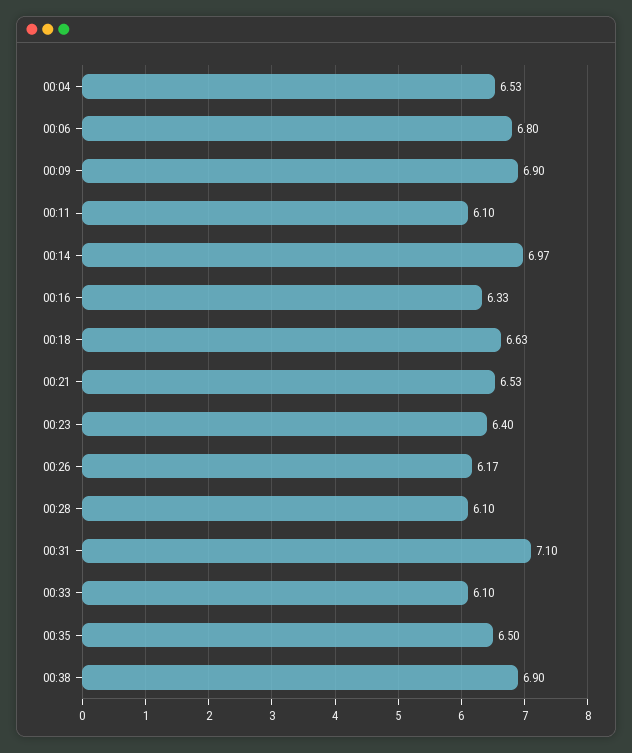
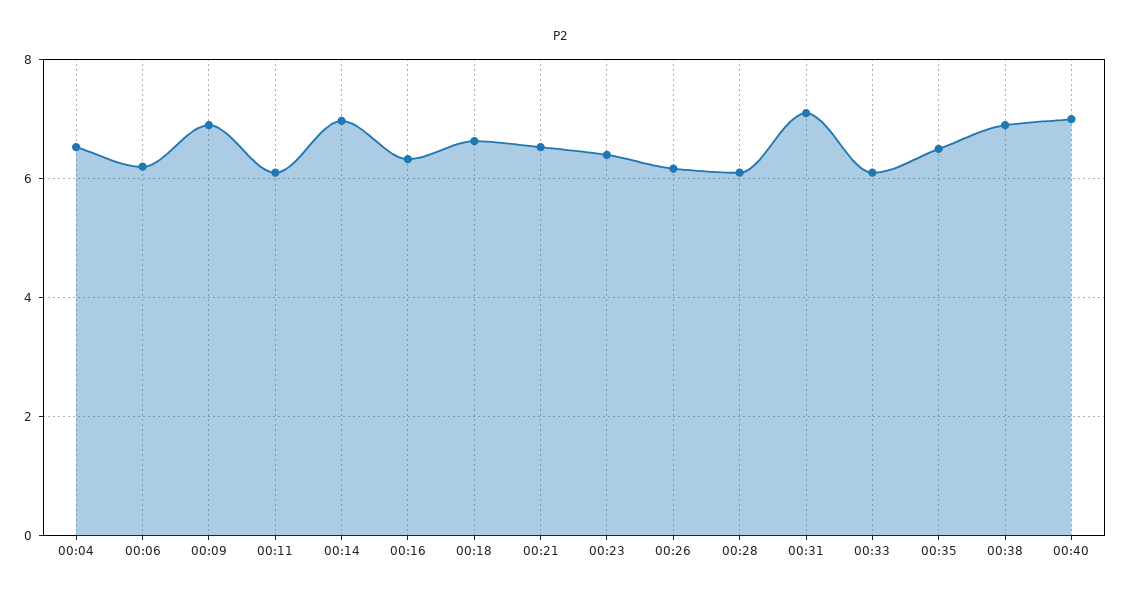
00:06: 6.8 -> 6.2
00:40: none -> 7

